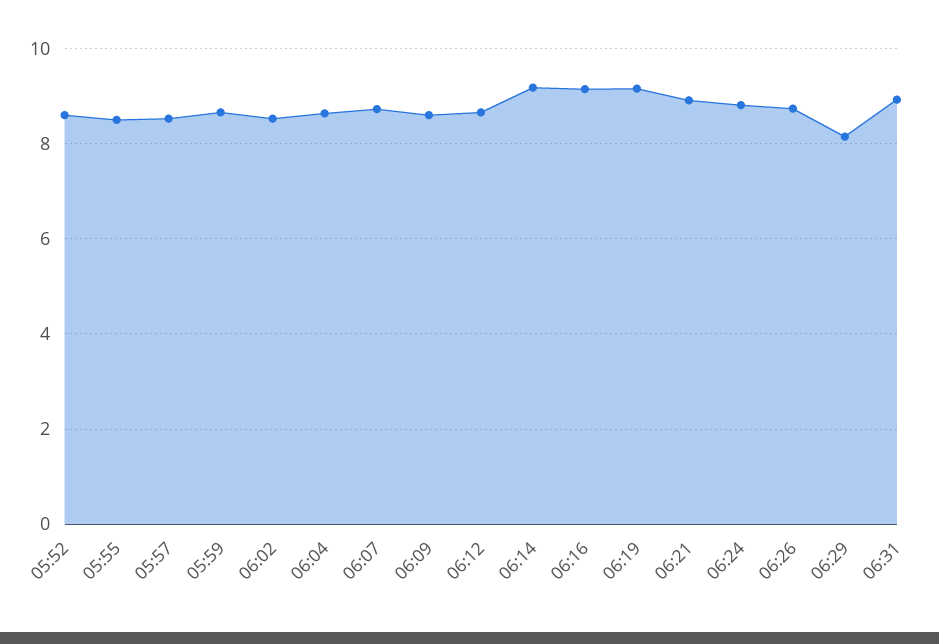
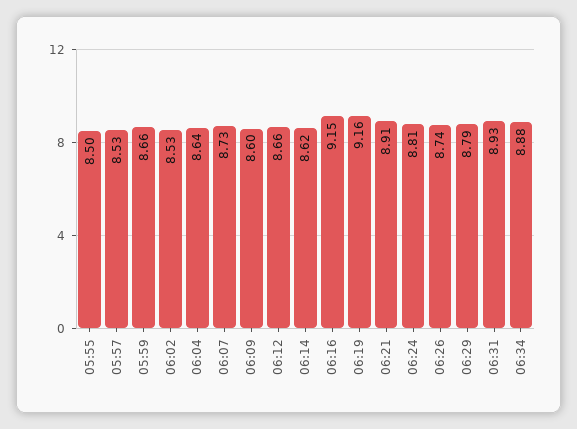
05:52: 8.6 -> none
06:14: 9.2 -> 8.62
06:29: 8.2 -> 8.79
06:34: none -> 8.88

